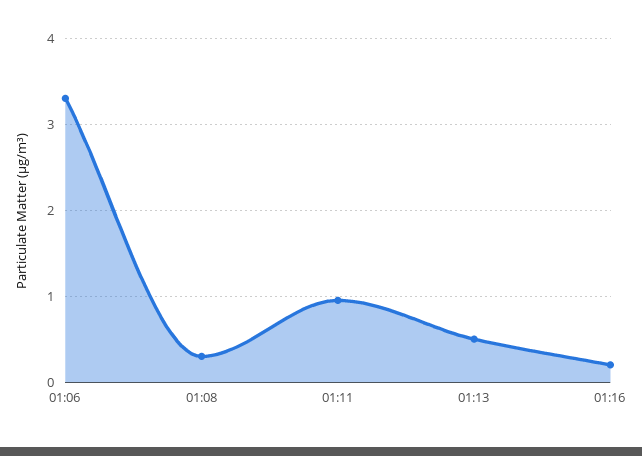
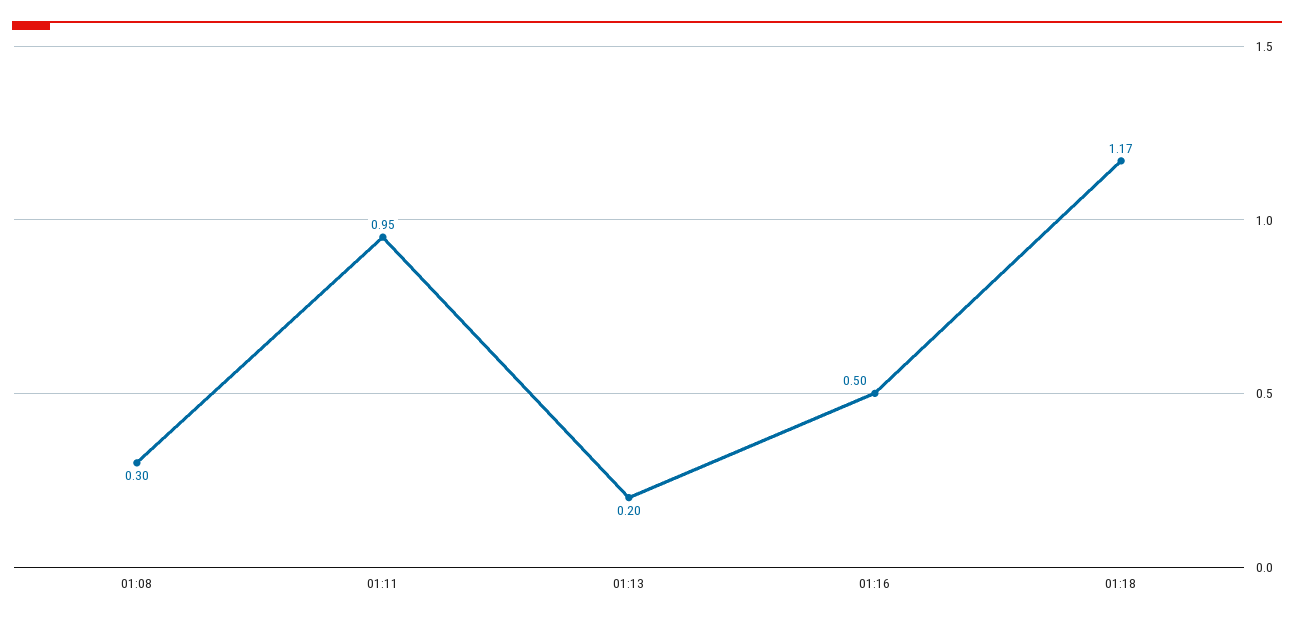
01:06: 3.3 -> none
01:13: 0.5 -> 0.2
01:16: 0.2 -> 0.5
01:18: none -> 1.17

